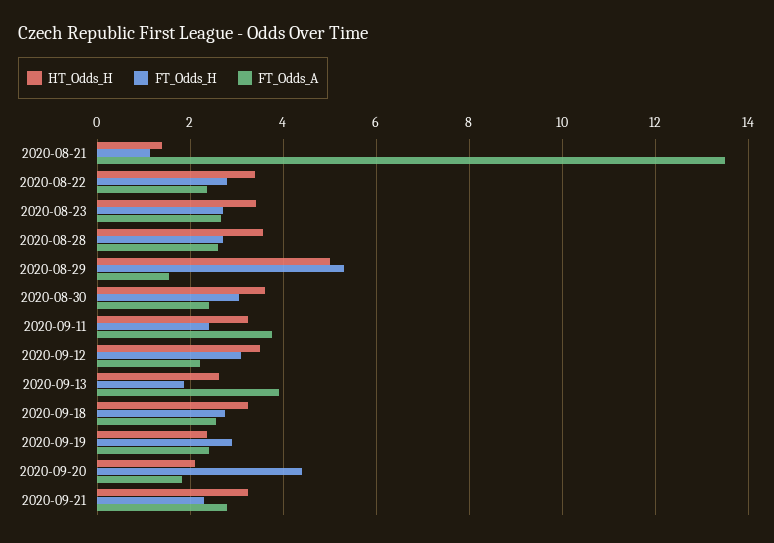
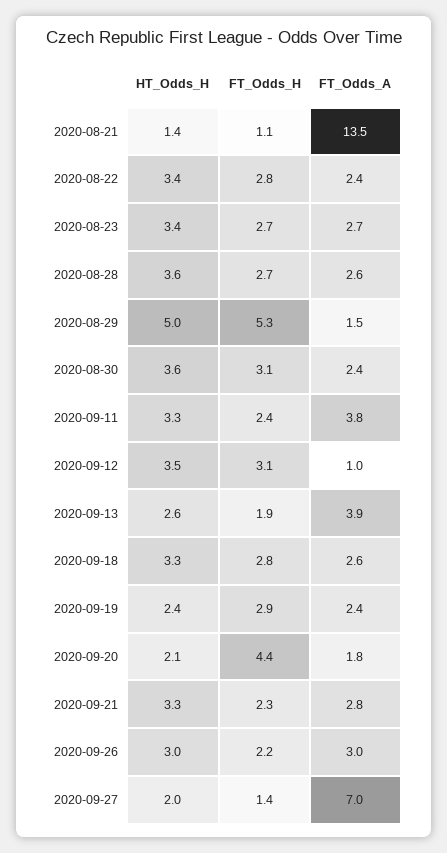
FT_Odds_A, 2020-09-12: 2.2 -> 1
HT_Odds_H, 2020-09-26: none -> 3
FT_Odds_H, 2020-09-26: none -> 2.2
FT_Odds_A, 2020-09-26: none -> 3
HT_Odds_H, 2020-09-27: none -> 2
FT_Odds_H, 2020-09-27: none -> 1.4
FT_Odds_A, 2020-09-27: none -> 7

